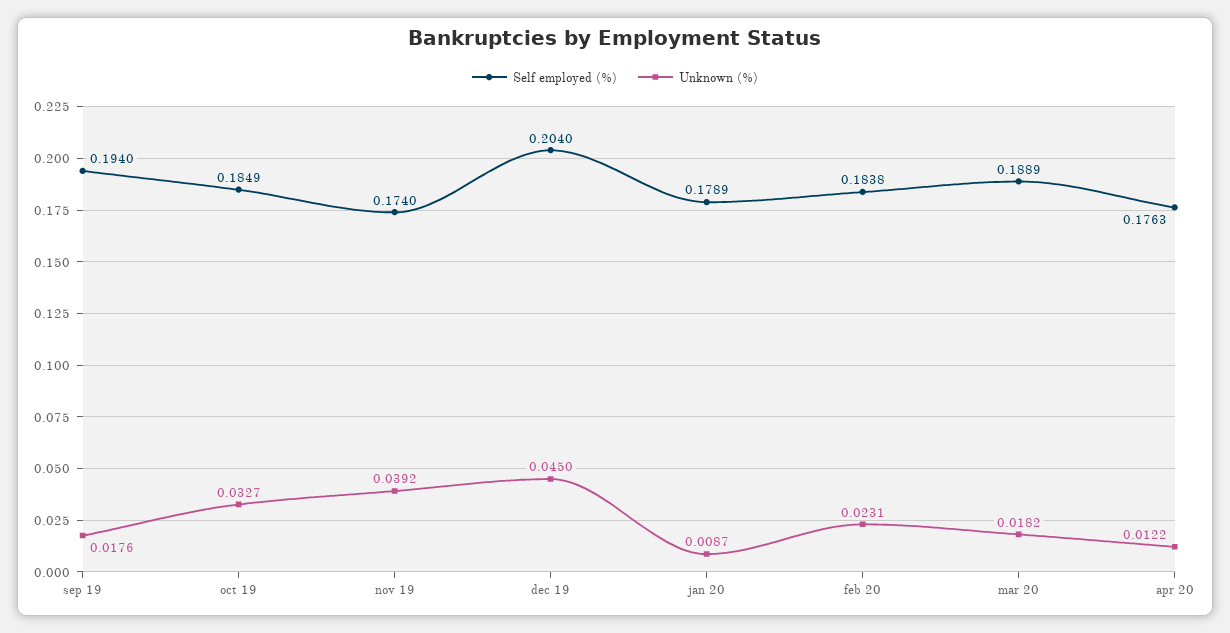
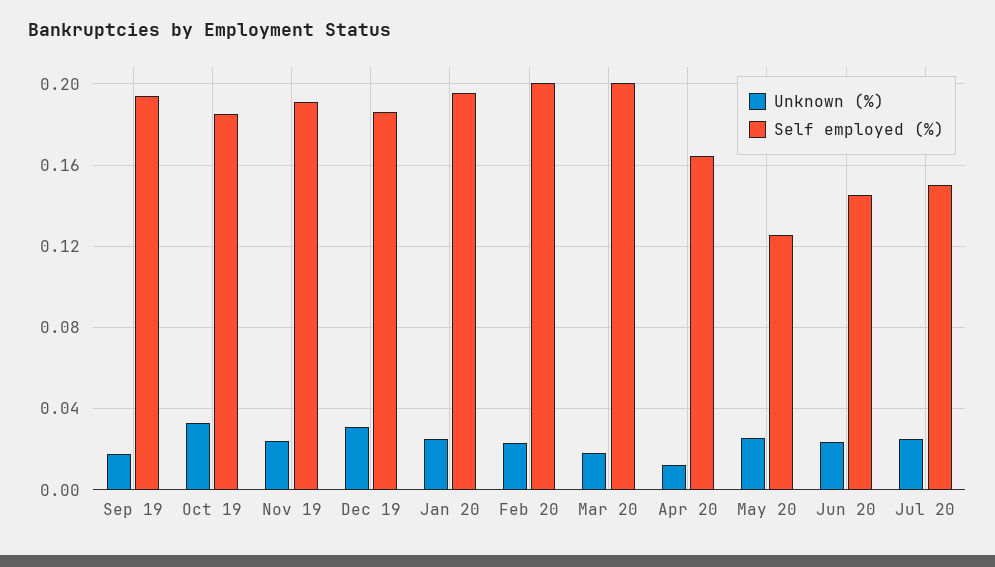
Self employed (%), nov 19: 0.174 -> 0.19
Unknown (%), nov 19: 0.0392 -> 0.025
Self employed (%), dec 19: 0.204 -> 0.185
Unknown (%), dec 19: 0.045 -> 0.03
Self employed (%), jan 20: 0.1789 -> 0.195
Unknown (%), jan 20: 0.0087 -> 0.025
Self employed (%), feb 20: 0.1838 -> 0.2
Self employed (%), mar 20: 0.1889 -> 0.2
Self employed (%), apr 20: 0.1763 -> 0.165
Unknown (%), May 20: none -> 0.025
Self employed (%), May 20: none -> 0.125
Unknown (%), Jun 20: none -> 0.025
Self employed (%), Jun 20: none -> 0.145
Unknown (%), Jul 20: none -> 0.025
Self employed (%), Jul 20: none -> 0.15

